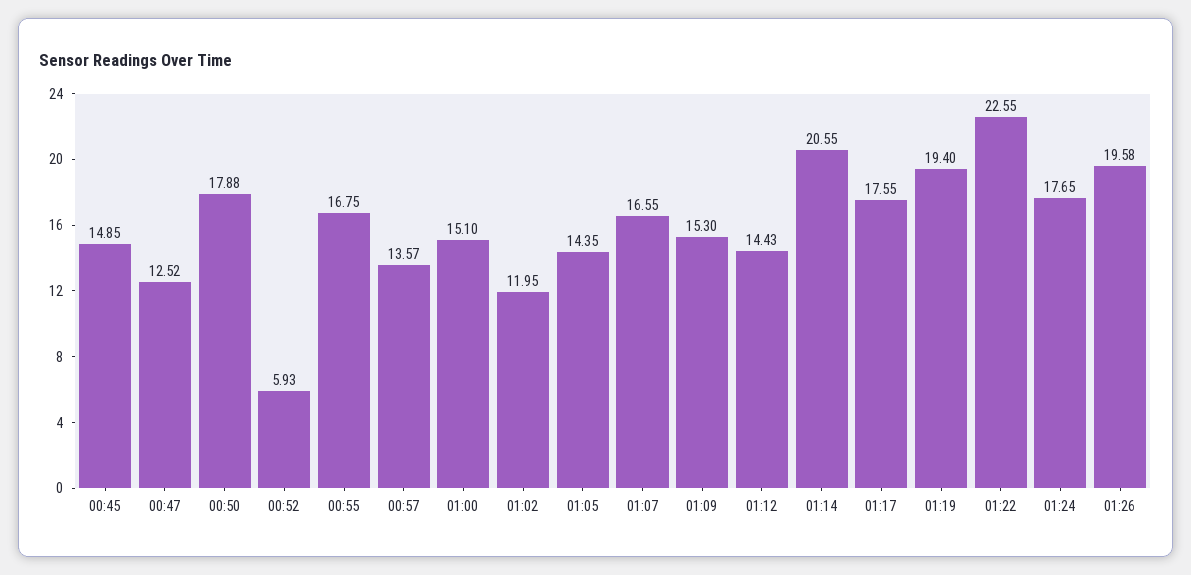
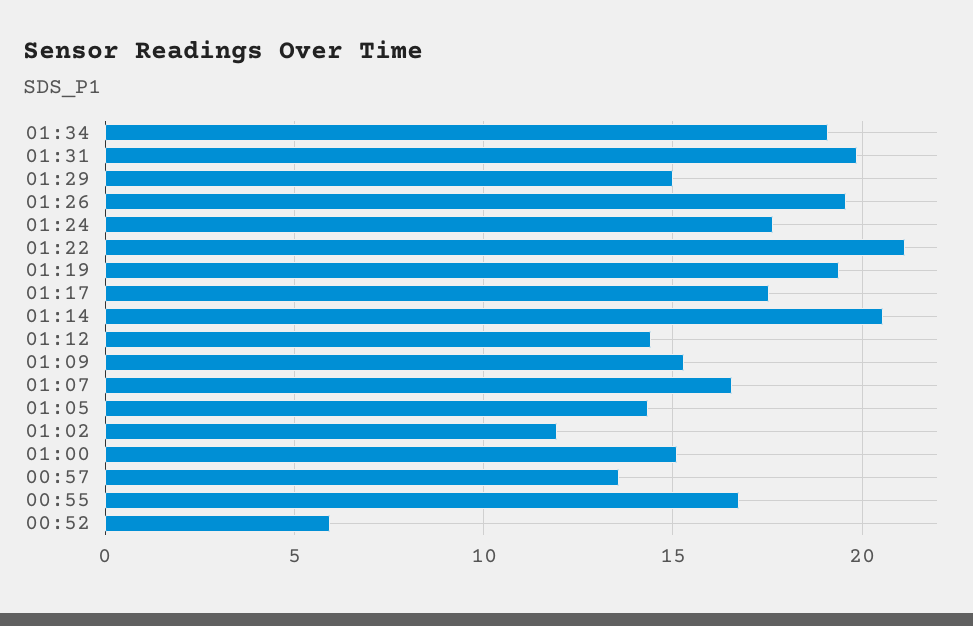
00:45: 14.85 -> none
00:47: 12.52 -> none
00:50: 17.88 -> none
01:22: 22.55 -> 21
01:34: none -> 19
01:31: none -> 20
01:29: none -> 15

